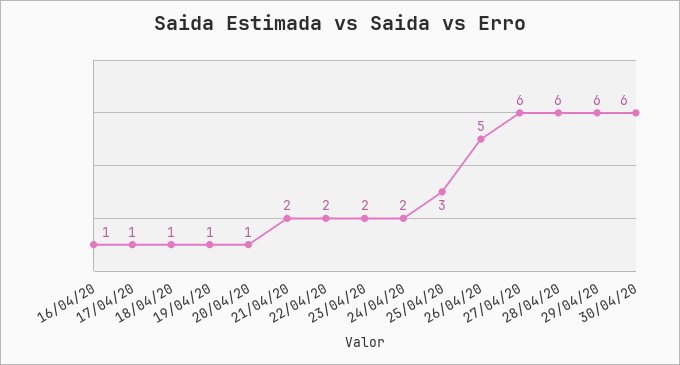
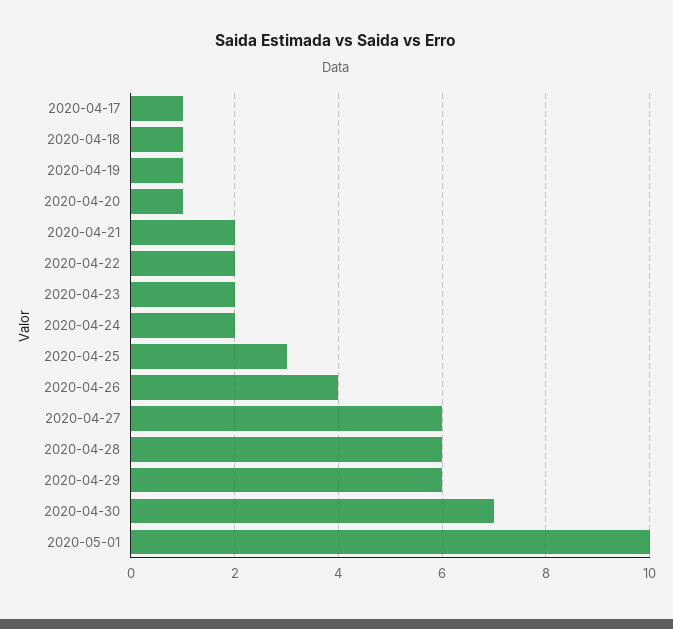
16/04/20: 1 -> none
26/04/20: 5 -> 4
30/04/20: 6 -> 7
2020-05-01: none -> 10

